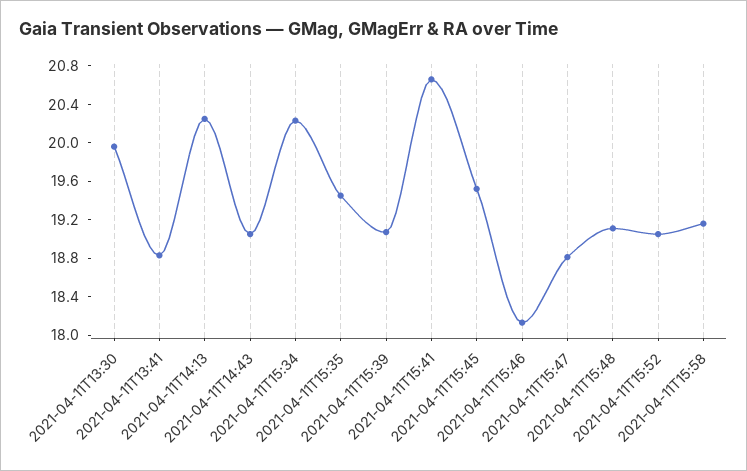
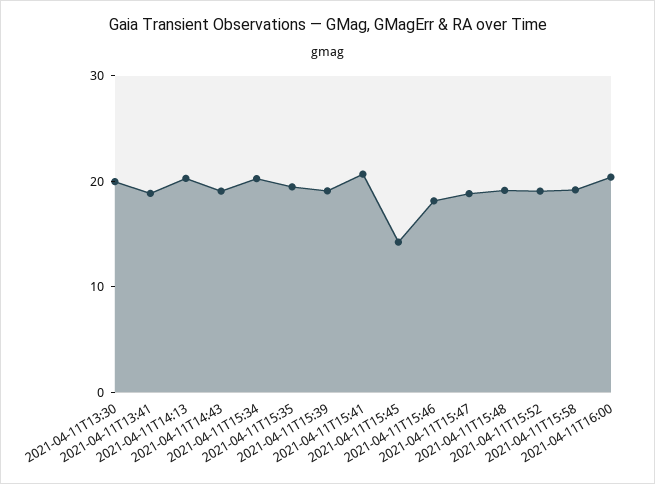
2021-04-11T15:45: 19.5 -> 14
2021-04-11T16:00: none -> 20

